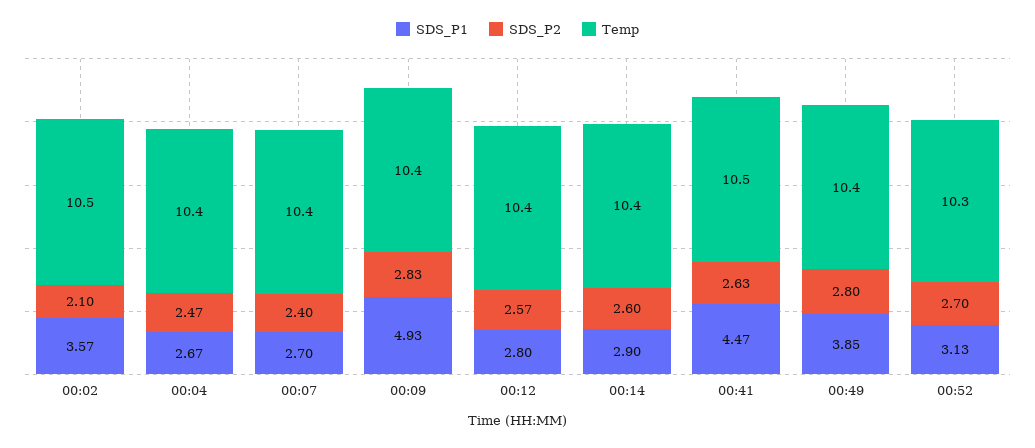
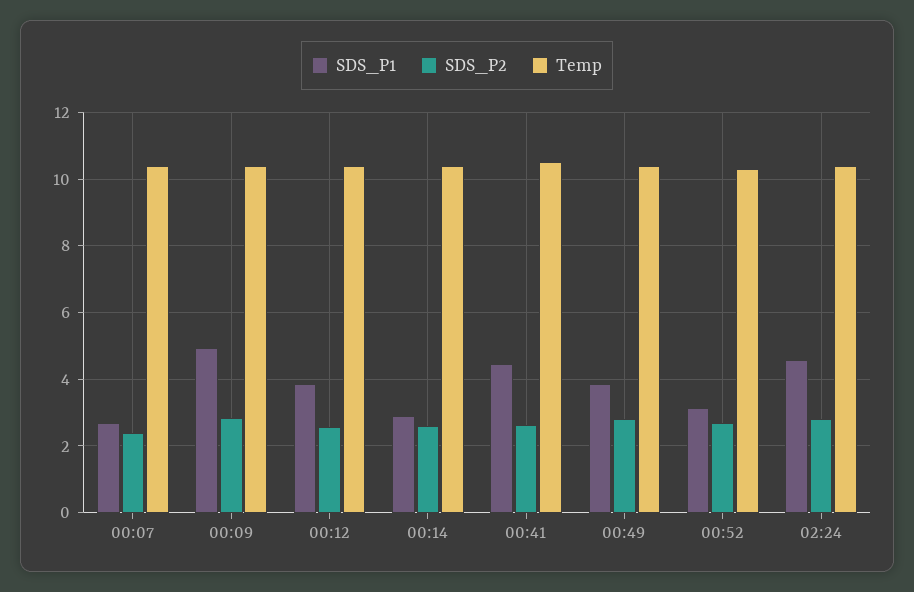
SDS_P1, 00:02: 3.57 -> none
SDS_P2, 00:02: 2.1 -> none
Temp, 00:02: 10.5 -> none
SDS_P1, 00:04: 2.67 -> none
SDS_P2, 00:04: 2.47 -> none
Temp, 00:04: 10.4 -> none
SDS_P1, 00:12: 2.8 -> 3.8
SDS_P1, 02:24: none -> 4.6
SDS_P2, 02:24: none -> 2.8
Temp, 02:24: none -> 10.4

